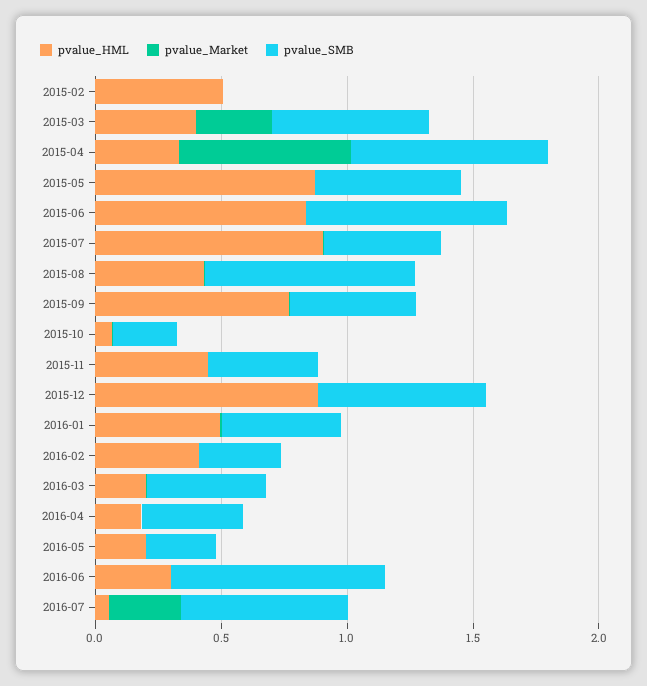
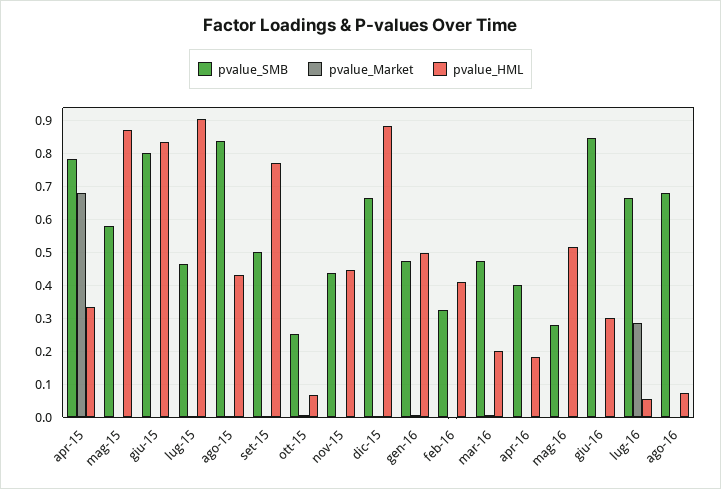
pvalue_HML, 2015-02: 0.5 -> none
pvalue_Market, 2015-02: 0 -> none
pvalue_SMB, 2015-02: 0 -> none
pvalue_HML, 2015-03: 0.4 -> none
pvalue_Market, 2015-03: 0.3 -> none
pvalue_SMB, 2015-03: 0.6 -> none
pvalue_HML, 2016-05: 0.2 -> 0.52
pvalue_SMB, ago-16: none -> 0.68
pvalue_Market, ago-16: none -> 0
pvalue_HML, ago-16: none -> 0.08

